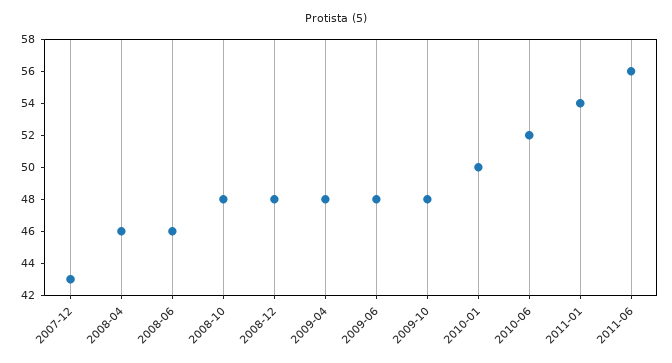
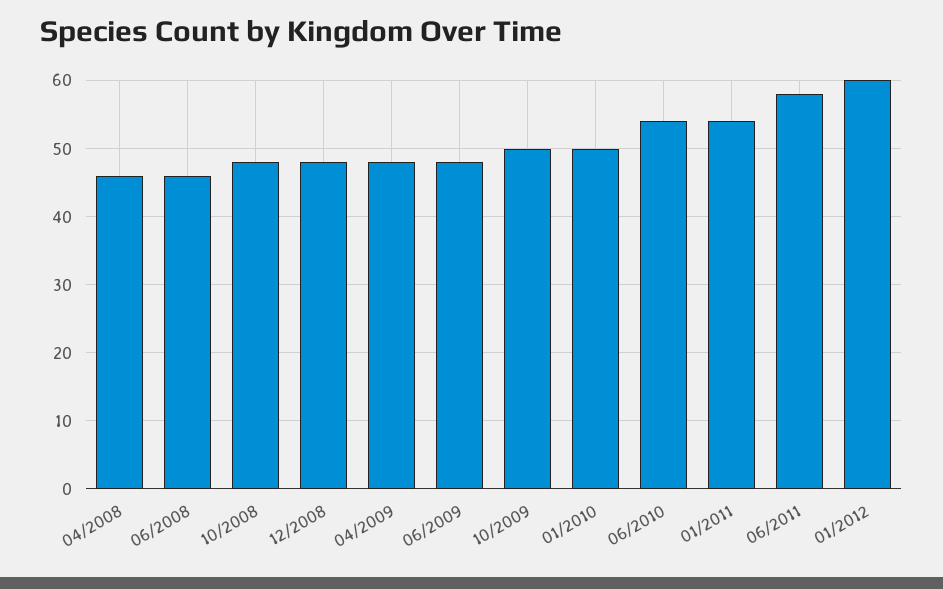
2007-12: 43 -> none
2009-10: 48 -> 50
2010-06: 52 -> 54
2011-06: 56 -> 58
01/2012: none -> 60

